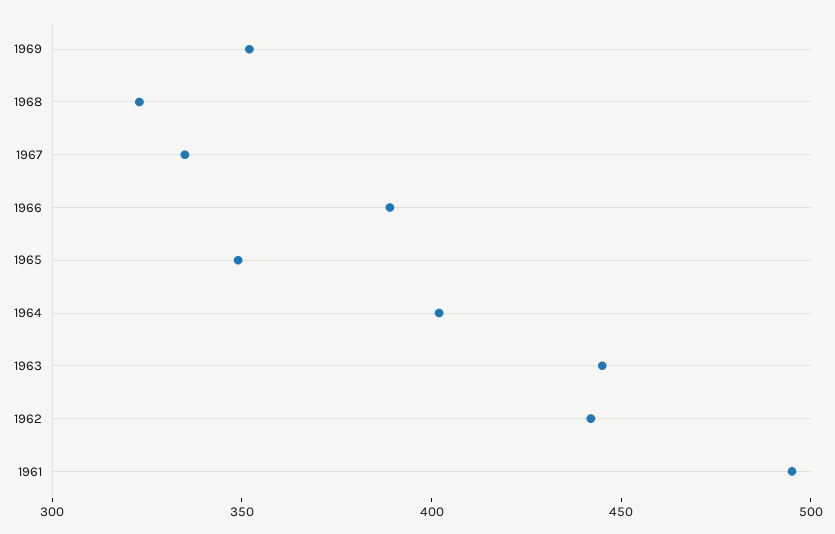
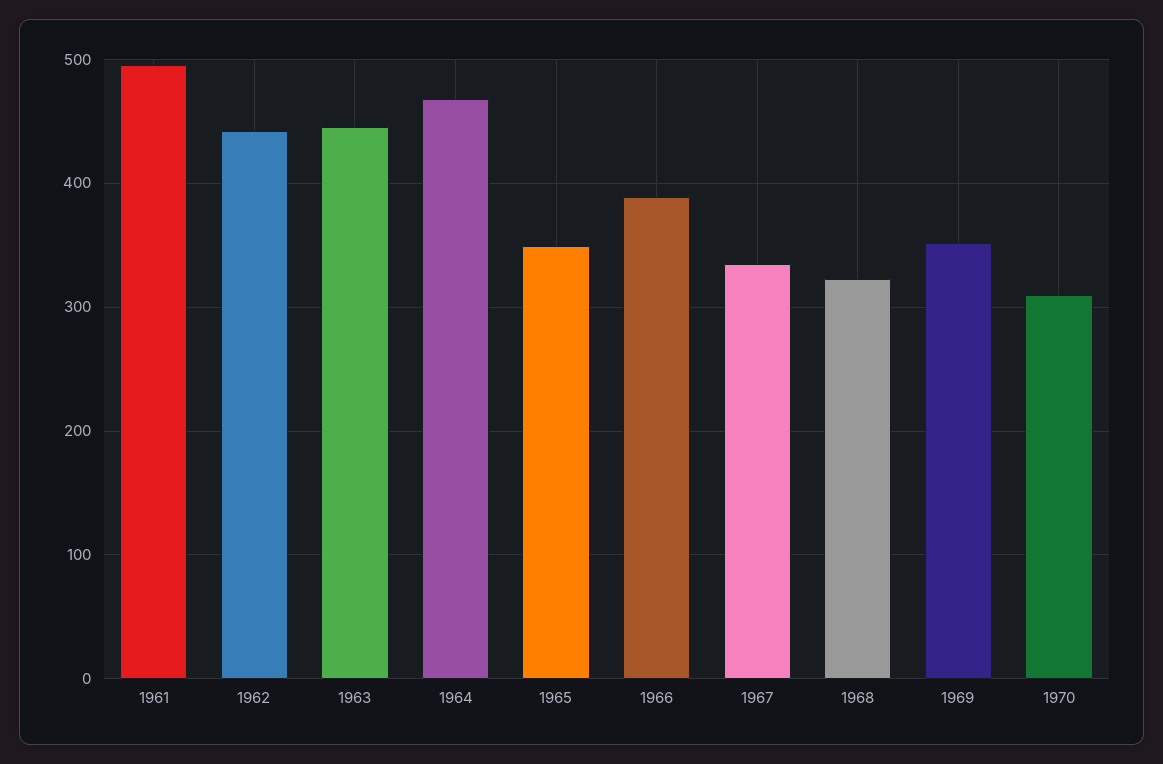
1964: 400 -> 470
1970: none -> 310

